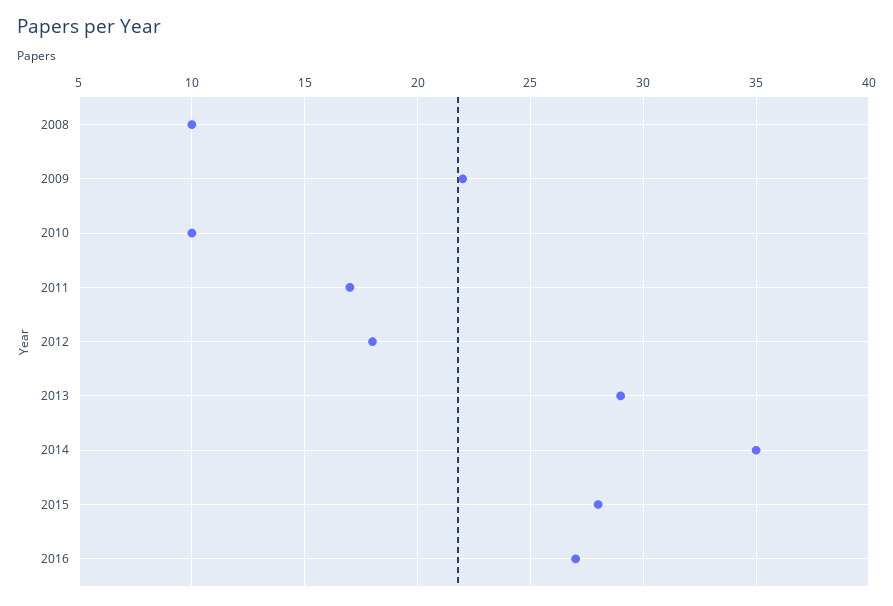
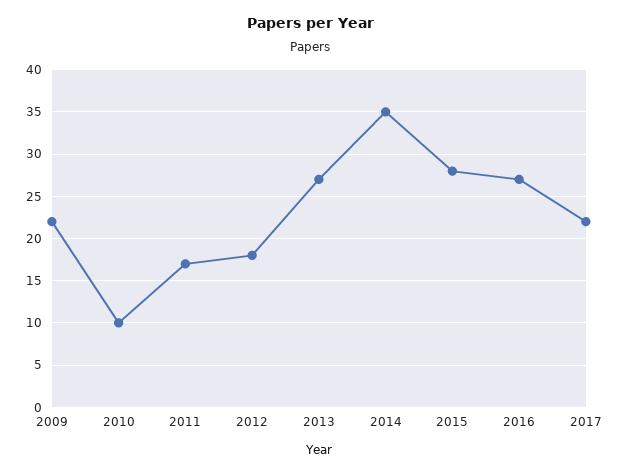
2008: 10 -> none
2013: 29 -> 27
2017: none -> 22

